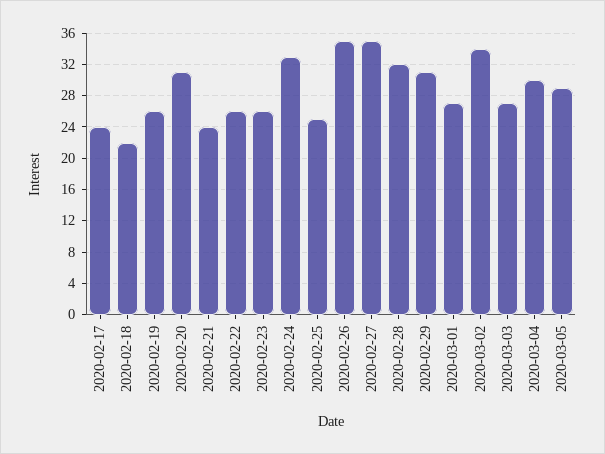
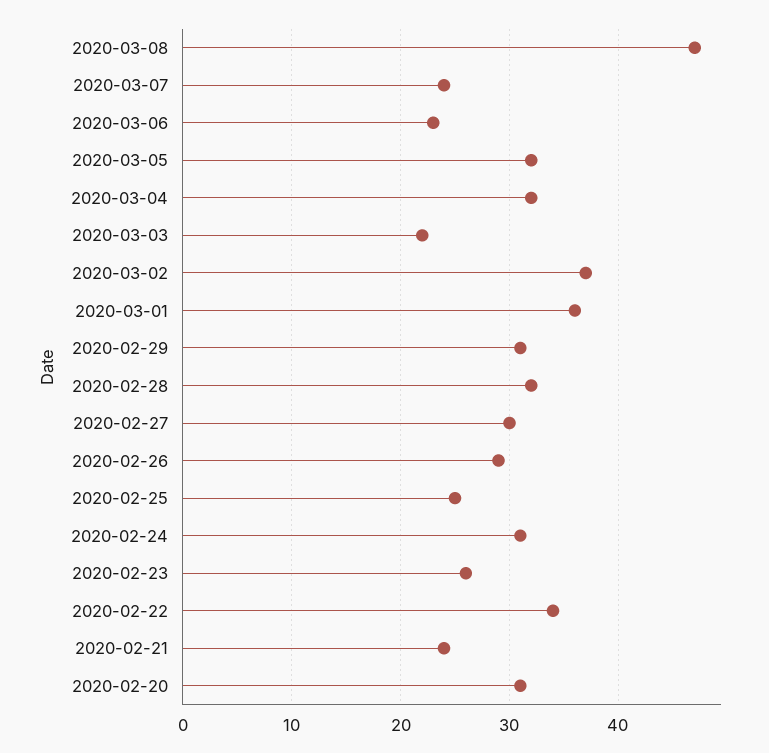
2020-02-17: 24 -> none
2020-02-18: 22 -> none
2020-02-19: 26 -> none
2020-02-22: 26 -> 34
2020-02-24: 33 -> 31
2020-02-26: 35 -> 29
2020-02-27: 35 -> 30
2020-03-01: 27 -> 36
2020-03-02: 34 -> 37
2020-03-03: 27 -> 22
2020-03-04: 30 -> 32
2020-03-05: 29 -> 32
2020-03-08: none -> 47
2020-03-07: none -> 24
2020-03-06: none -> 23

